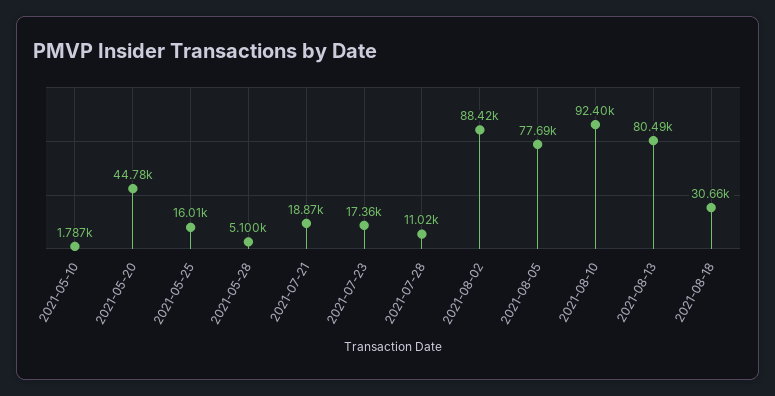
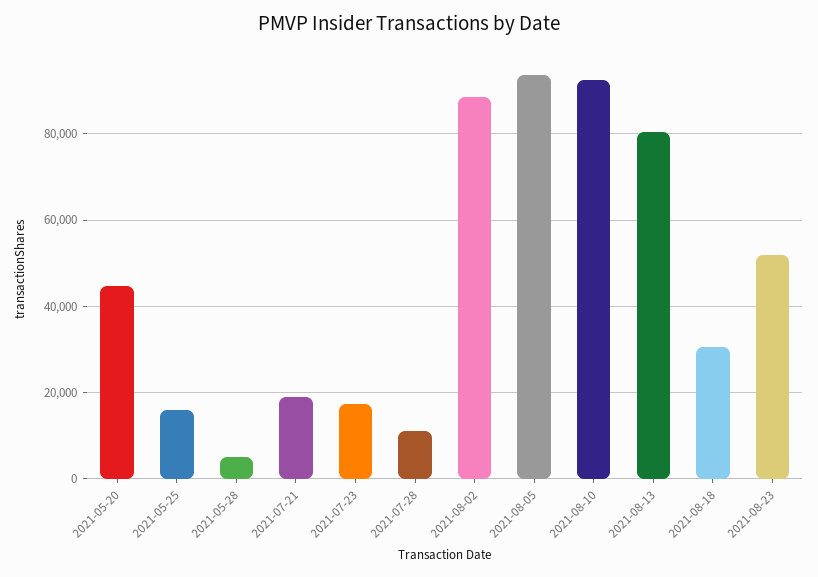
2021-05-10: 1787 -> none
2021-08-05: 77690 -> 94000
2021-08-23: none -> 52000

